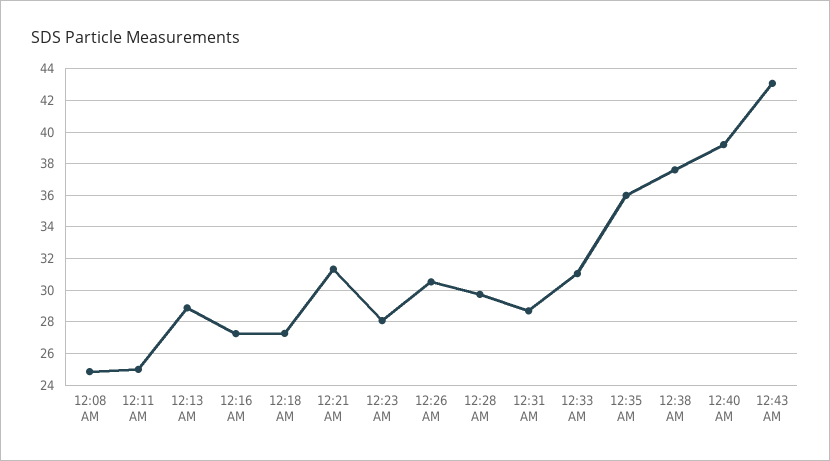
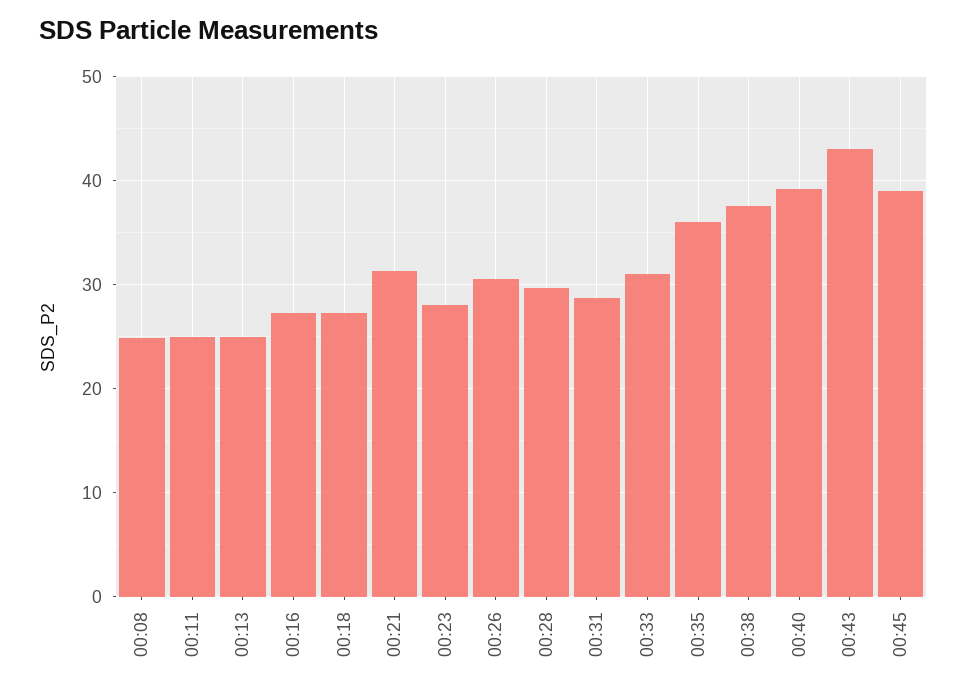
12:13 AM: 29 -> 25
00:45: none -> 39

